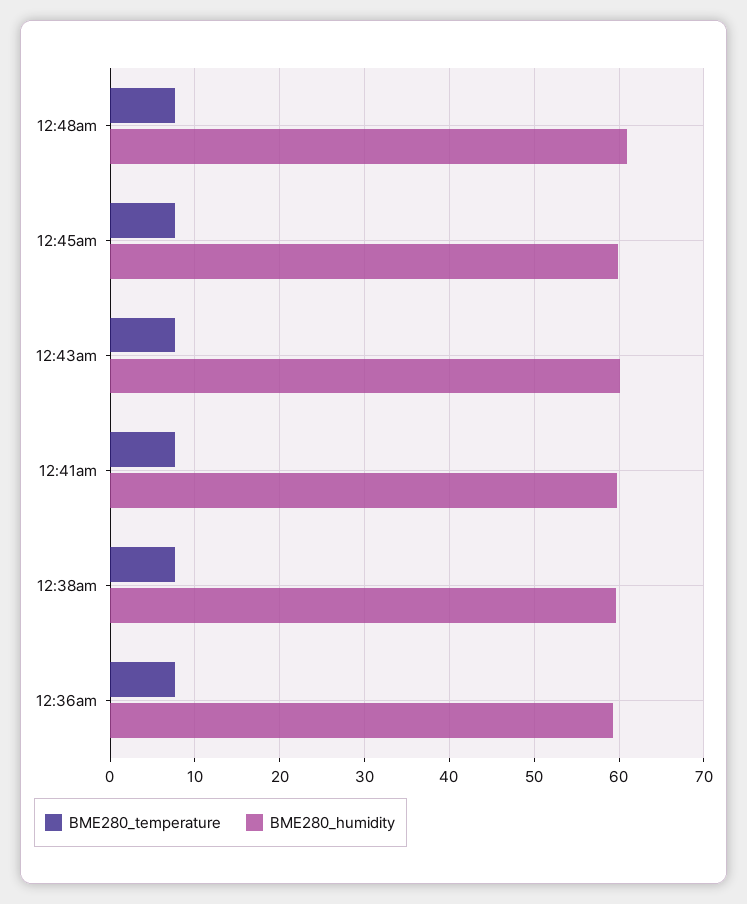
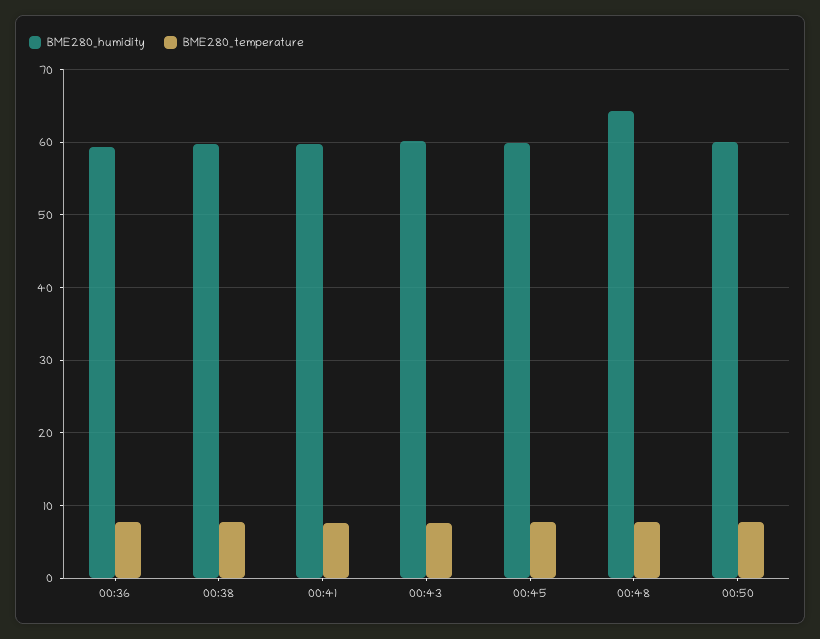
BME280_humidity, 12:48am: 61 -> 64
BME280_humidity, 00:50: none -> 60
BME280_temperature, 00:50: none -> 8

